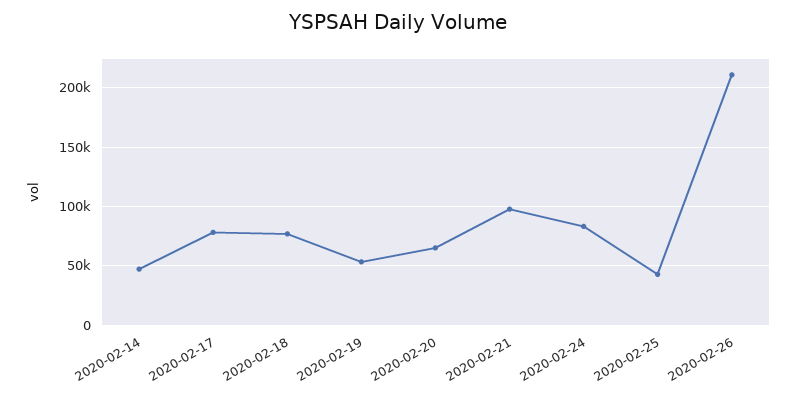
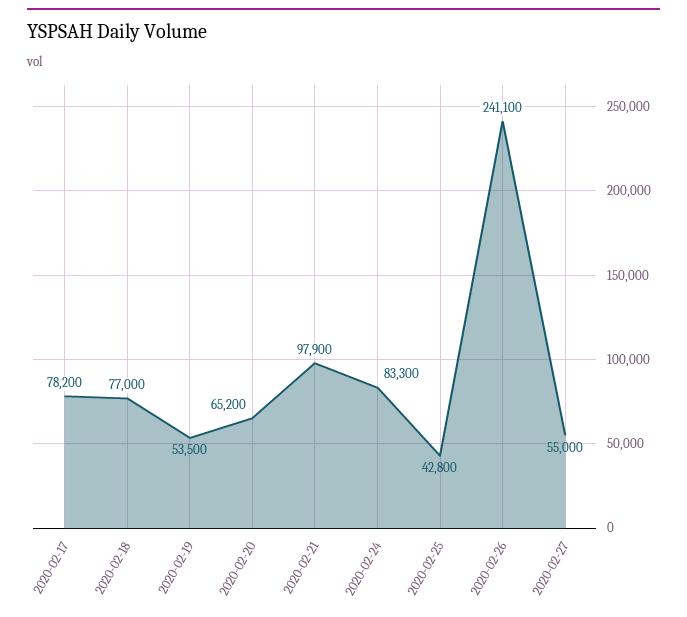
2020-02-14: 50000 -> none
2020-02-26: 210000 -> 241100
2020-02-27: none -> 55000

